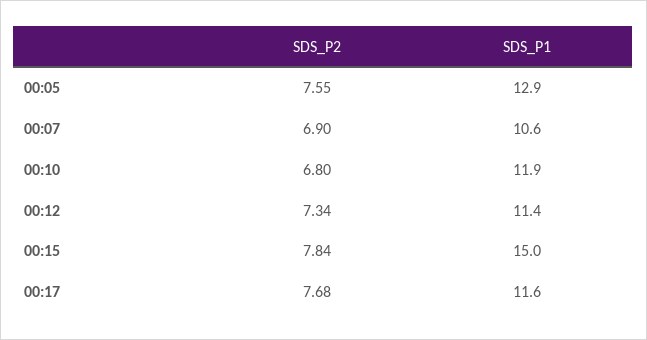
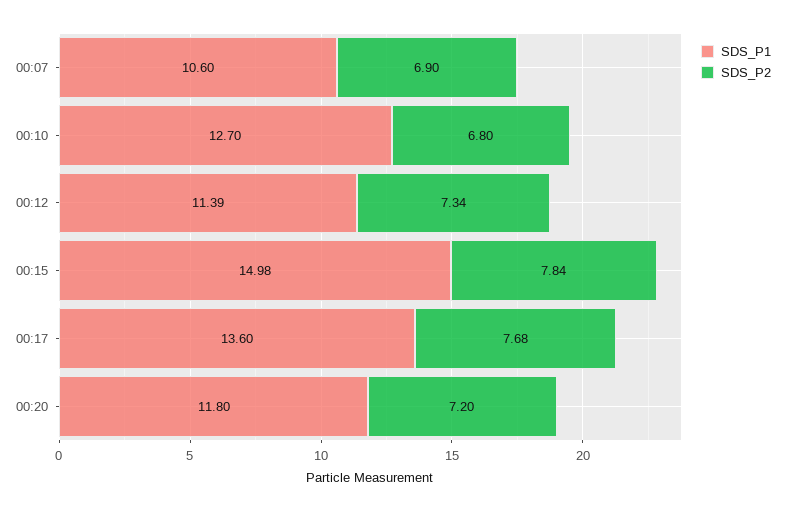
SDS_P2, 00:05: 7.55 -> none
SDS_P1, 00:05: 12.9 -> none
SDS_P1, 00:10: 11.9 -> 12.7
SDS_P1, 00:17: 11.6 -> 13.6
SDS_P1, 00:20: none -> 11.8
SDS_P2, 00:20: none -> 7.2

